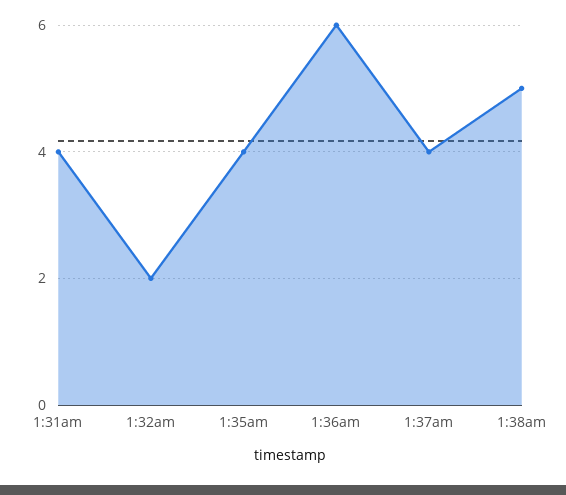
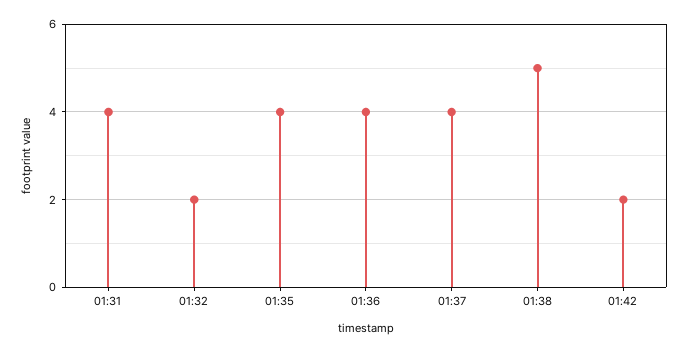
1:36am: 6 -> 4
01:42: none -> 2

